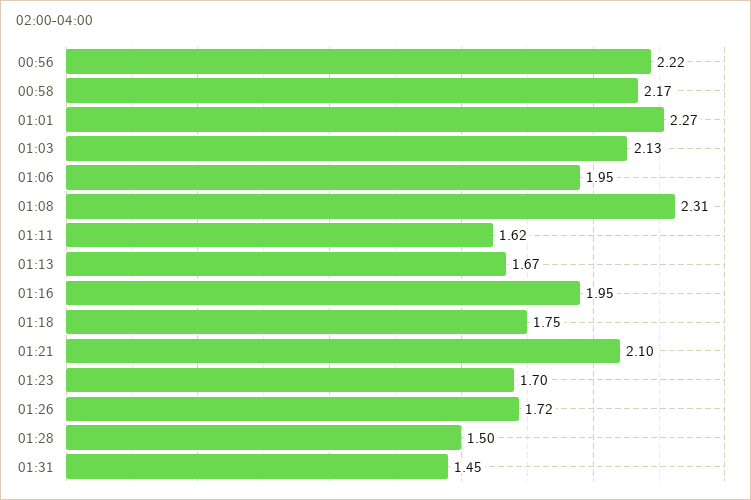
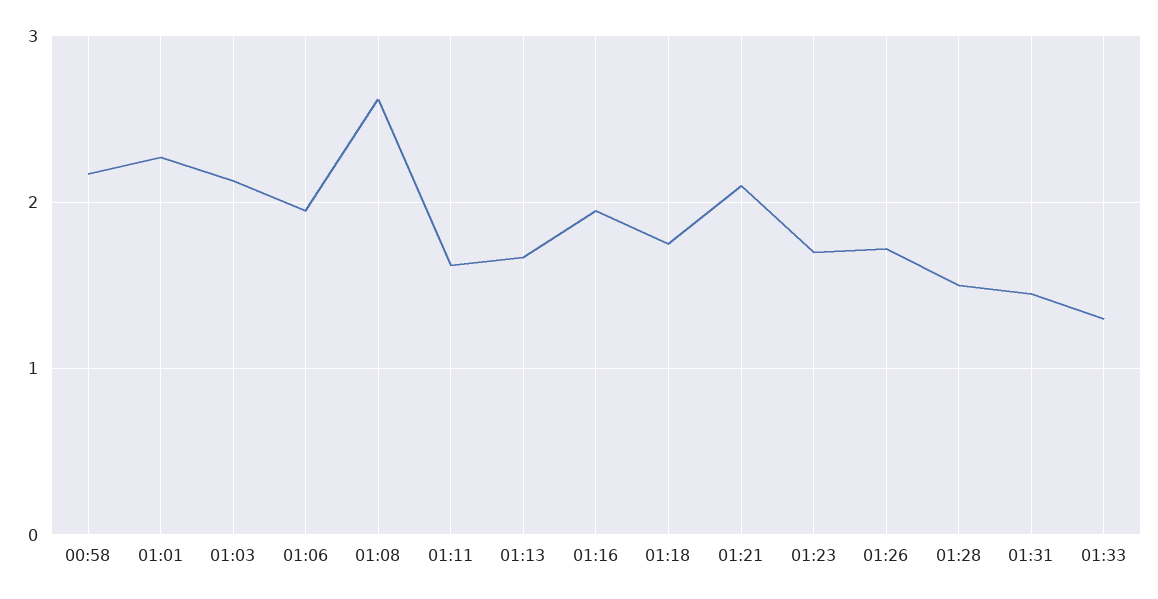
00:56: 2.22 -> none
01:08: 2.31 -> 2.6
01:33: none -> 1.3

